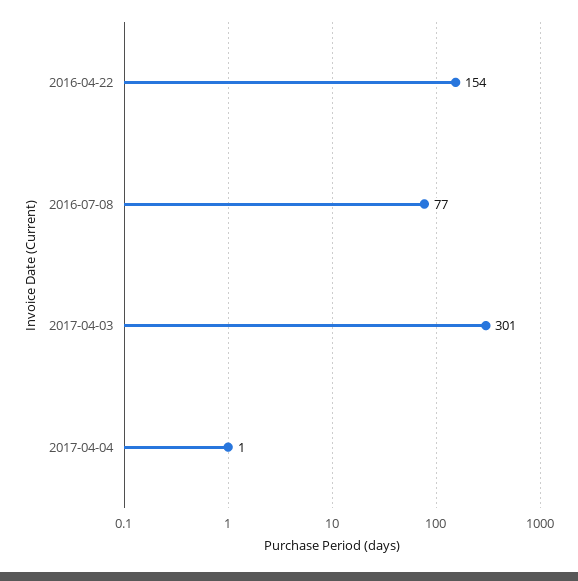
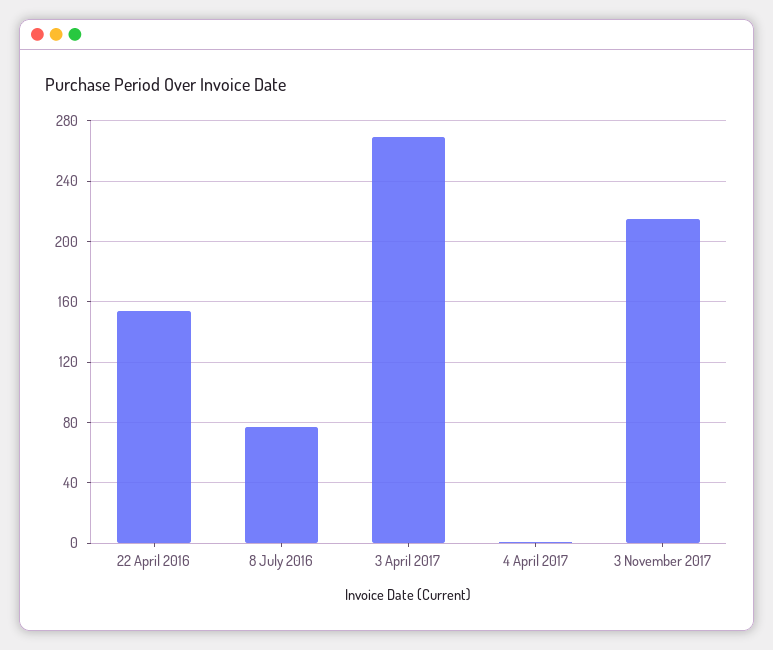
2017-04-03: 301 -> 270
3 November 2017: none -> 215

